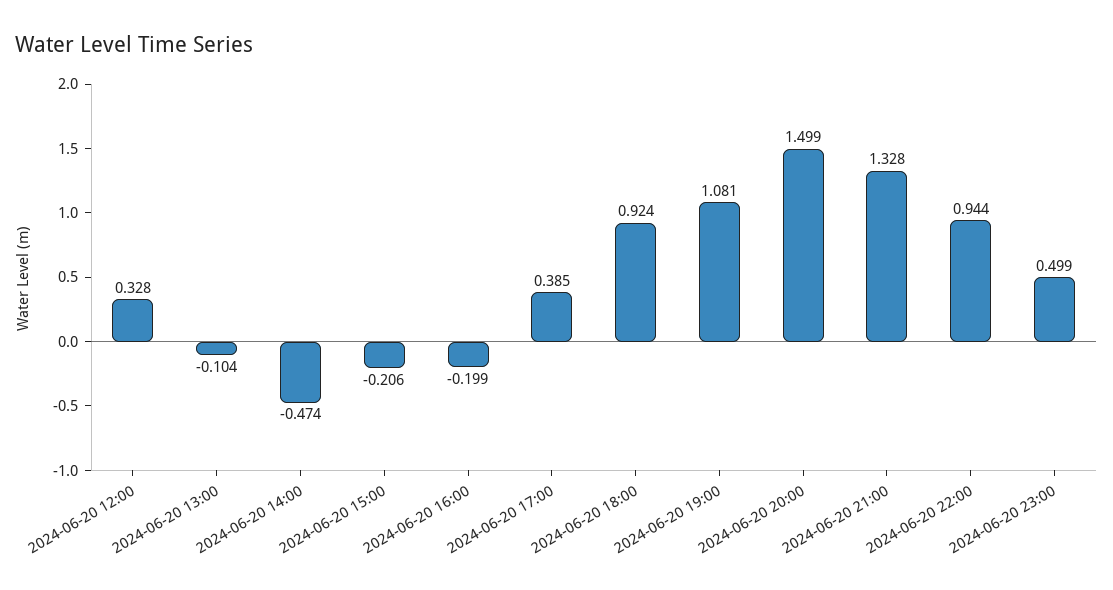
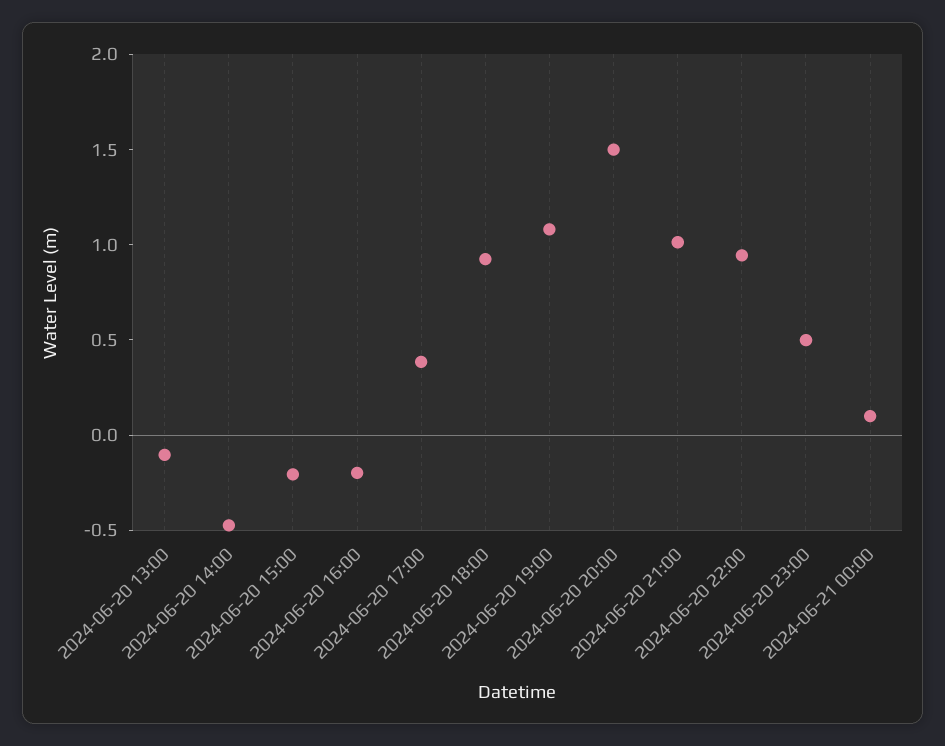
2024-06-20 12:00: 0.328 -> none
2024-06-20 21:00: 1.328 -> 1
2024-06-21 00:00: none -> 0.1

